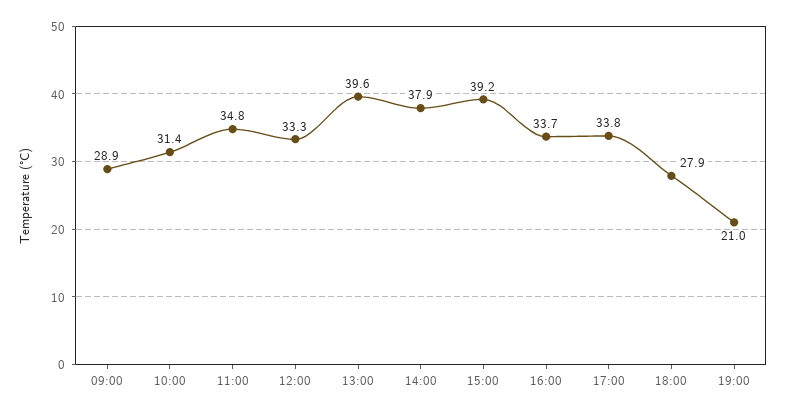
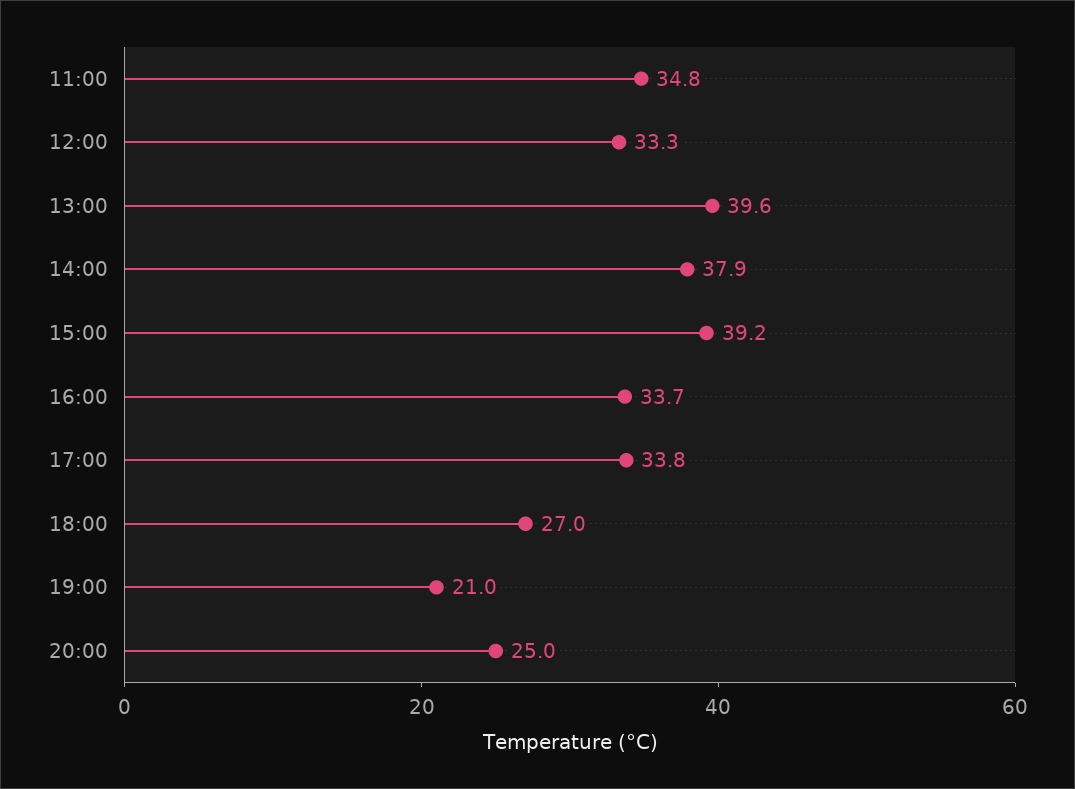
09:00: 28.9 -> none
10:00: 31.4 -> none
18:00: 27.9 -> 27
20:00: none -> 25

